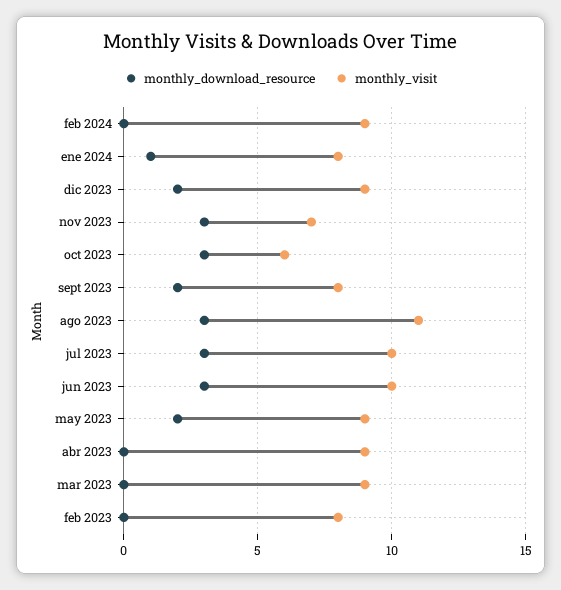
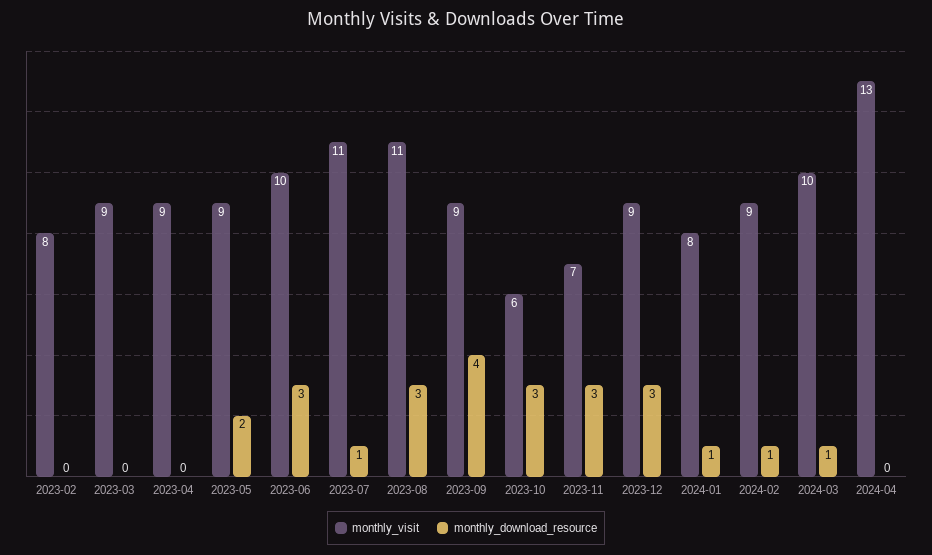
monthly_download_resource, feb 2024: 0 -> 1
monthly_download_resource, dic 2023: 2 -> 3
monthly_download_resource, sept 2023: 2 -> 4
monthly_visit, sept 2023: 8 -> 9
monthly_download_resource, jul 2023: 3 -> 1
monthly_visit, jul 2023: 10 -> 11
monthly_visit, 2024-03: none -> 10
monthly_download_resource, 2024-03: none -> 1
monthly_visit, 2024-04: none -> 13
monthly_download_resource, 2024-04: none -> 0

